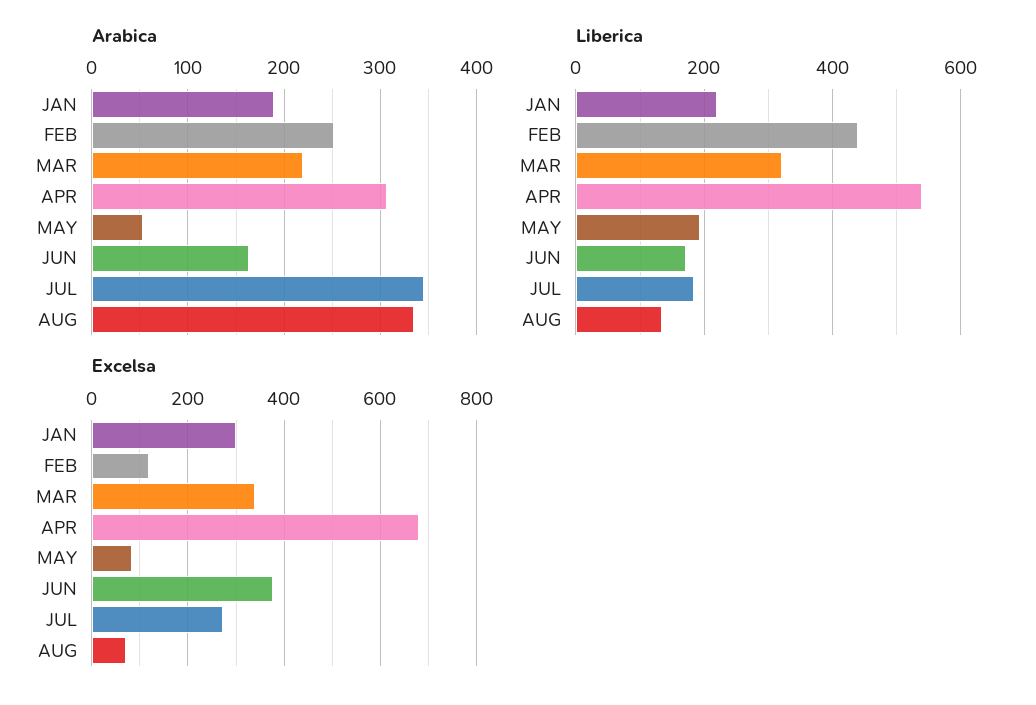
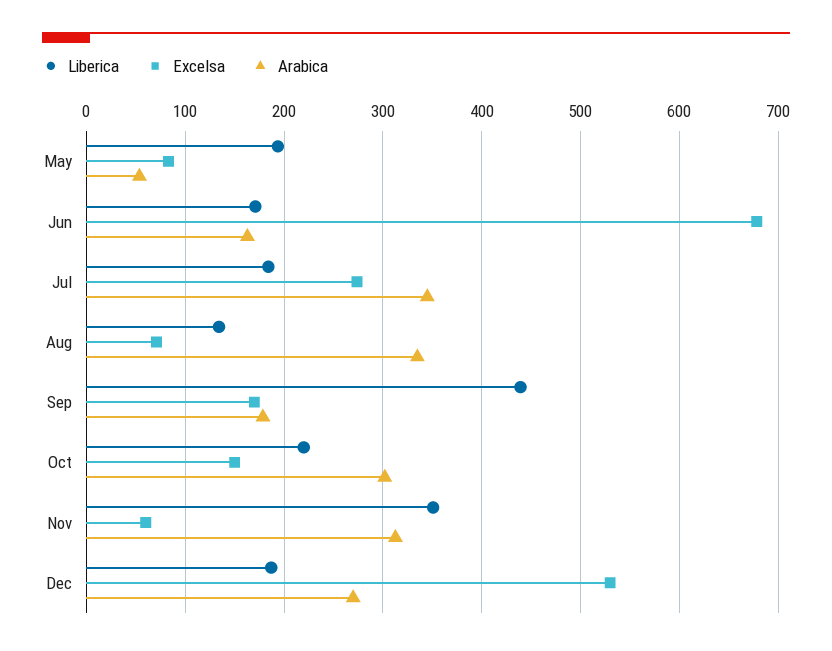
Arabica, JAN: 190 -> none
Arabica, FEB: 250 -> none
Arabica, MAR: 220 -> none
Arabica, APR: 310 -> none
Liberica, JAN: 220 -> none
Liberica, FEB: 440 -> none
Liberica, MAR: 320 -> none
Liberica, APR: 540 -> none
Excelsa, JAN: 300 -> none
Excelsa, FEB: 120 -> none
Excelsa, MAR: 340 -> none
Excelsa, APR: 680 -> none
Excelsa, JUN: 380 -> 680
Liberica, Sep: none -> 440
Excelsa, Sep: none -> 170
Arabica, Sep: none -> 180
Liberica, Oct: none -> 220
Excelsa, Oct: none -> 150
Arabica, Oct: none -> 300
Liberica, Nov: none -> 350
Excelsa, Nov: none -> 60
Arabica, Nov: none -> 310
Liberica, Dec: none -> 190
Excelsa, Dec: none -> 530
Arabica, Dec: none -> 270

